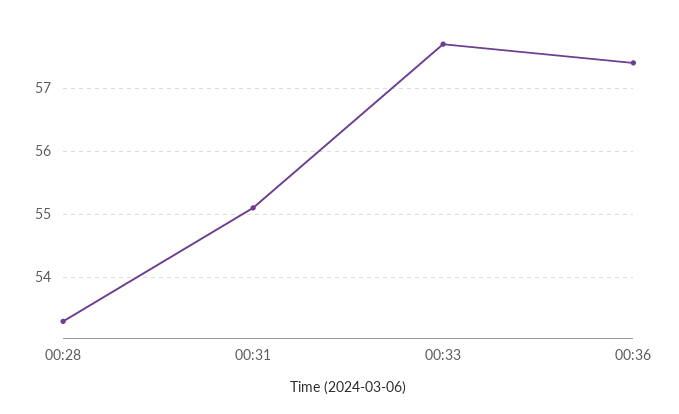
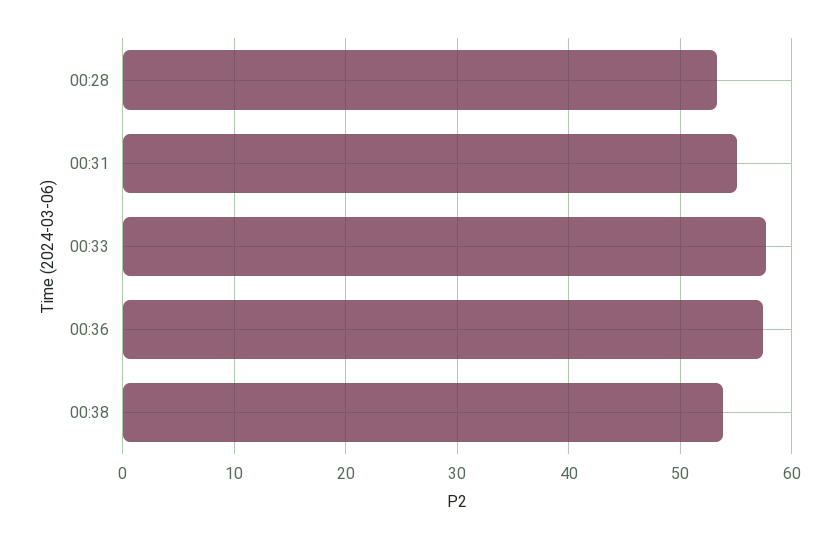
00:38: none -> 54

